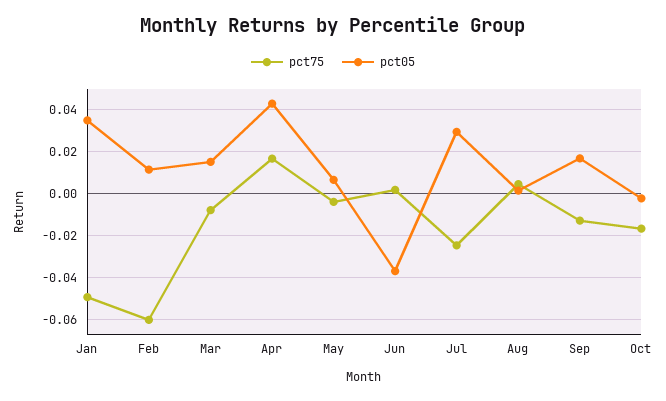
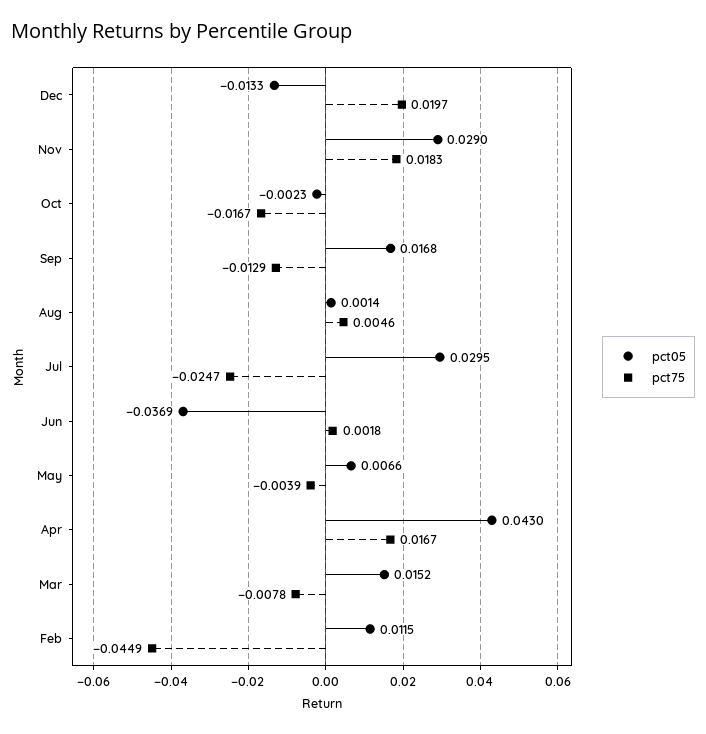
pct75, Jan: -0.05 -> none
pct05, Jan: 0.035 -> none
pct75, Feb: -0.06 -> -0.0449
pct05, Dec: none -> -0.0133
pct75, Dec: none -> 0.0197
pct05, Nov: none -> 0.029
pct75, Nov: none -> 0.0183

